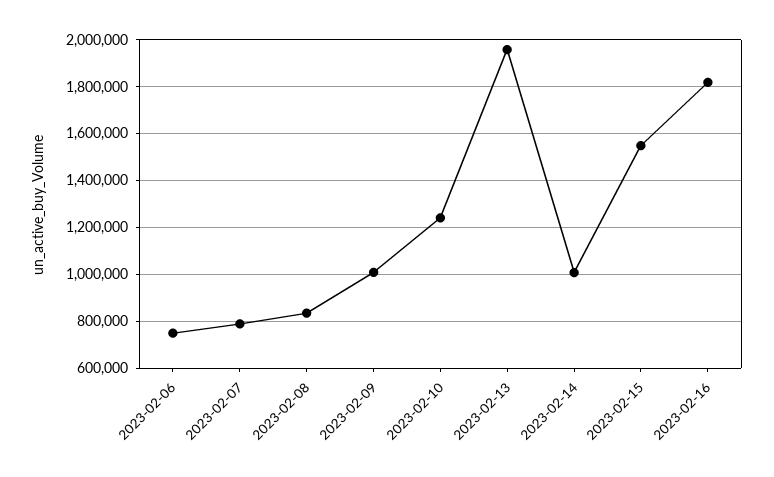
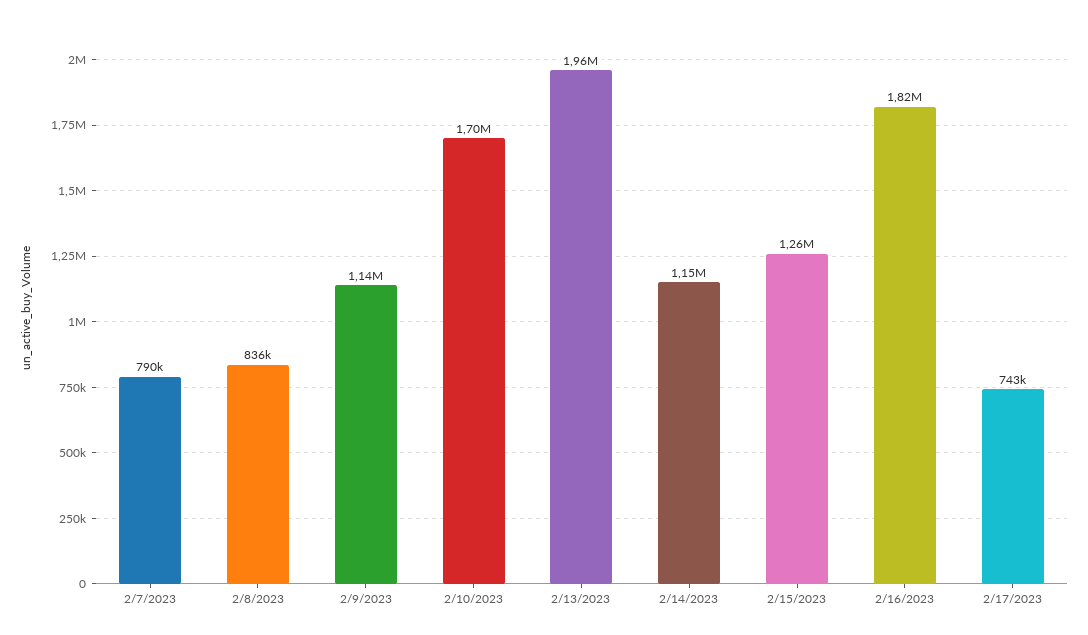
2023-02-06: 750000 -> none
2023-02-09: 1000000 -> 1140000
2023-02-10: 1250000 -> 1700000
2023-02-14: 1000000 -> 1150000
2023-02-15: 1550000 -> 1260000
2/17/2023: none -> 743000

